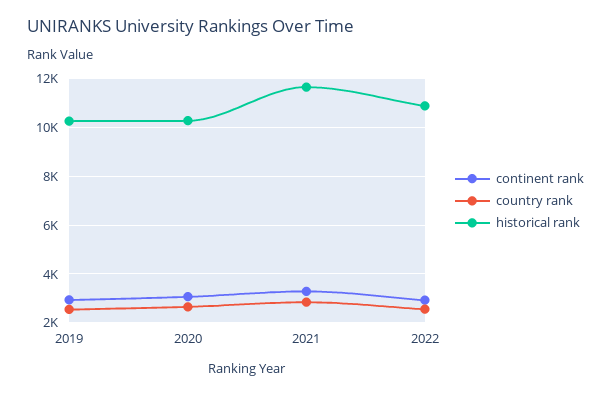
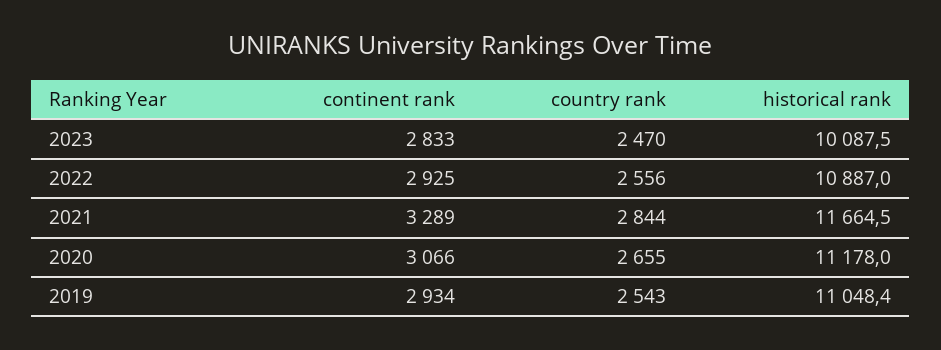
historical rank, 2019: 10250 -> 11048.4
historical rank, 2020: 10250 -> 11178
continent rank, 2023: none -> 2833
country rank, 2023: none -> 2470
historical rank, 2023: none -> 10087.5

